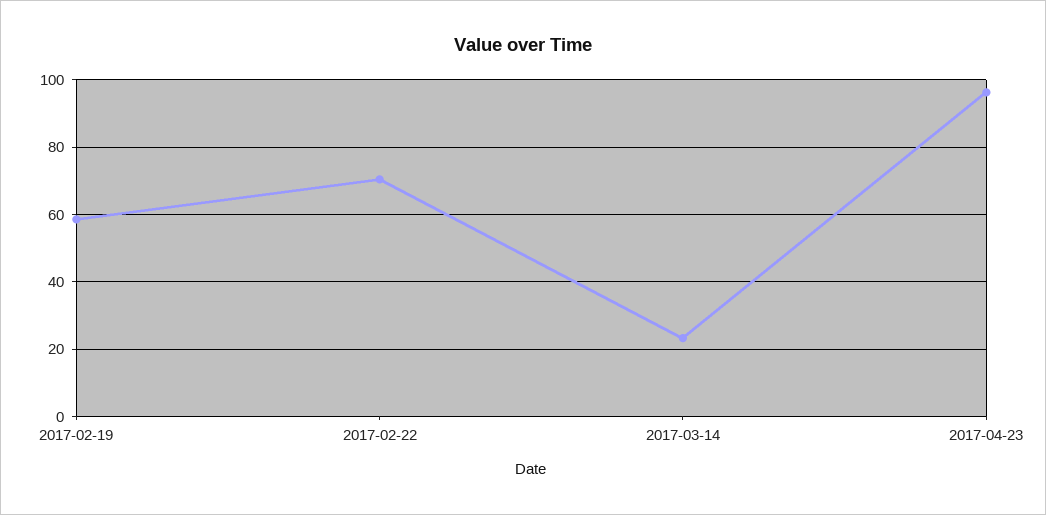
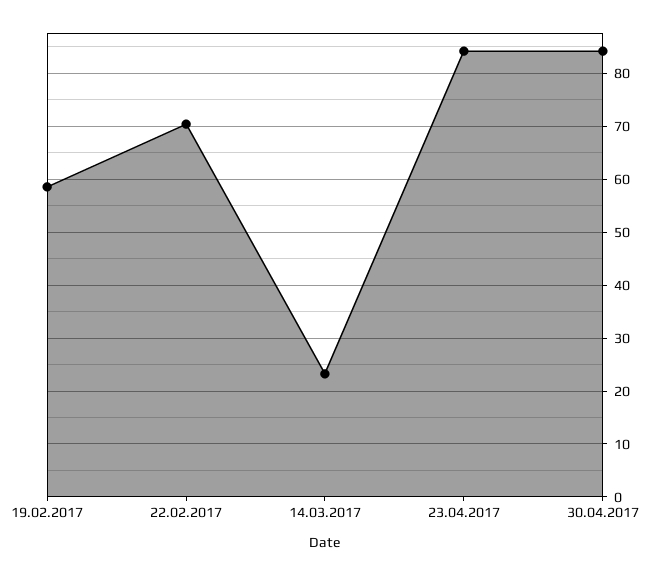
2017-04-23: 96 -> 84
30.04.2017: none -> 84

